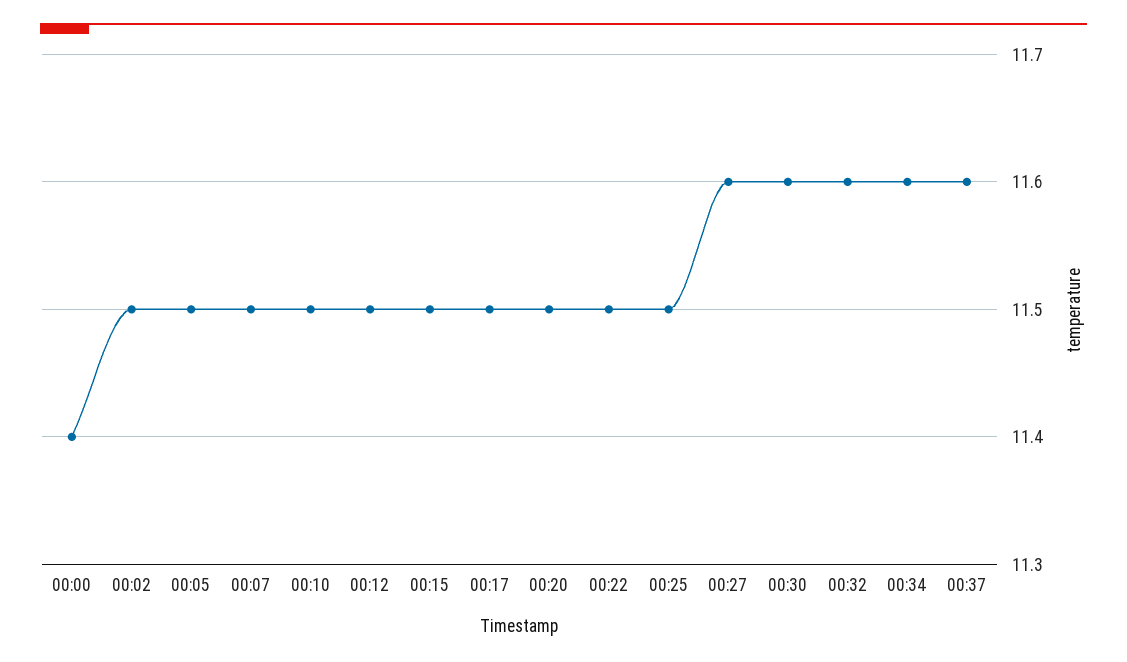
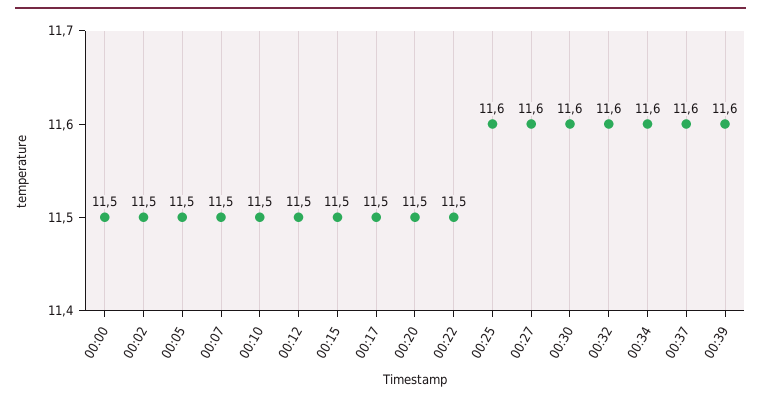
00:00: 11.4 -> 11.5
00:25: 11.5 -> 11.6
00:39: none -> 11.6

